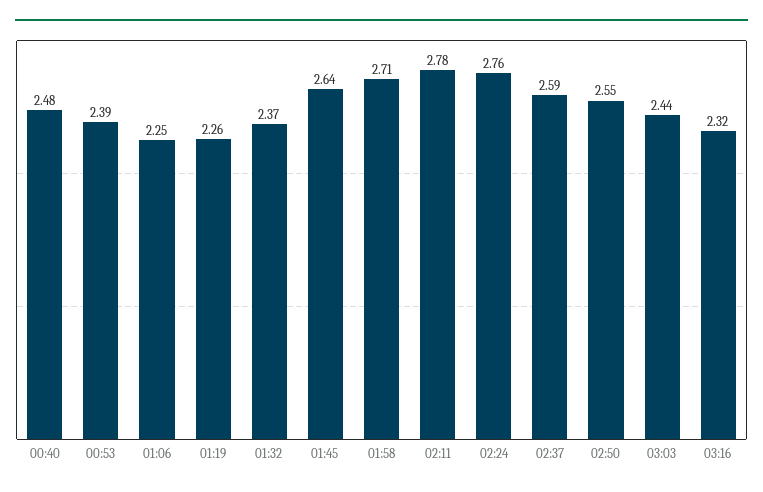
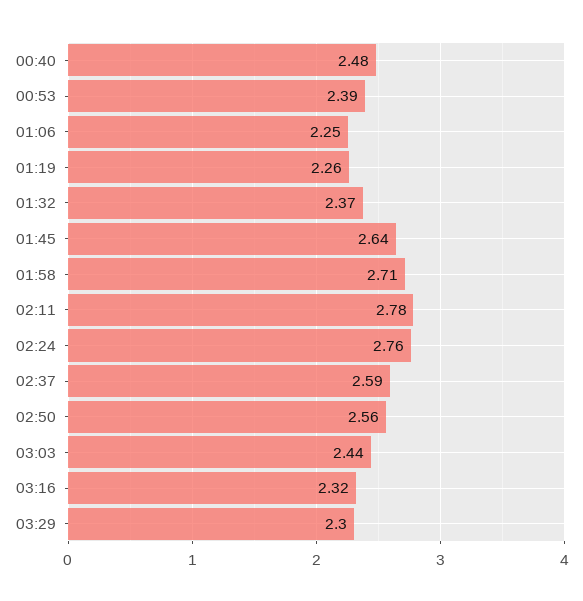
02:50: 2.55 -> 2.56
03:29: none -> 2.3

